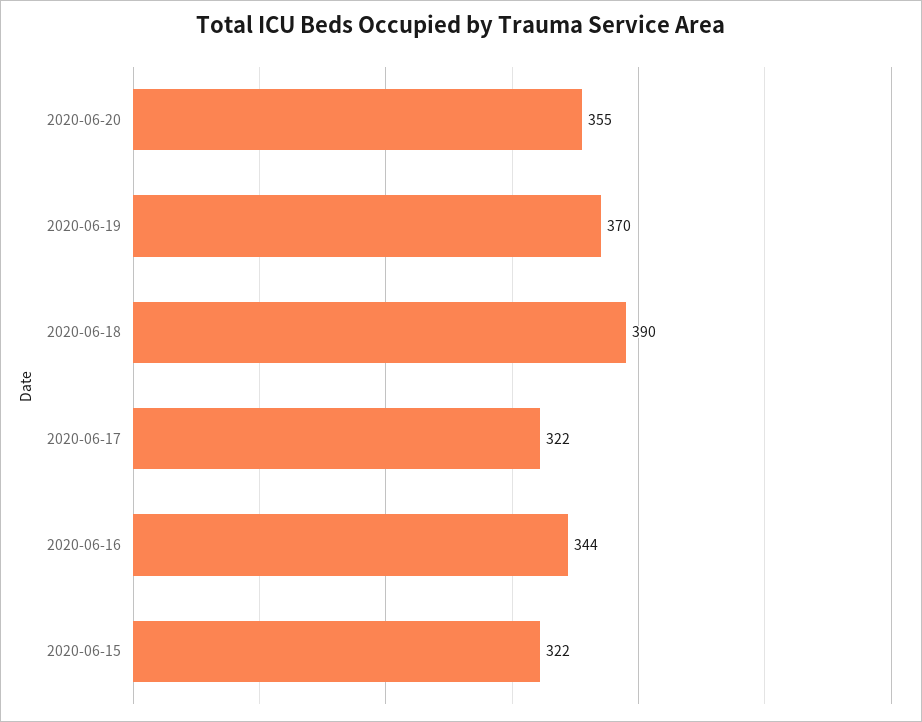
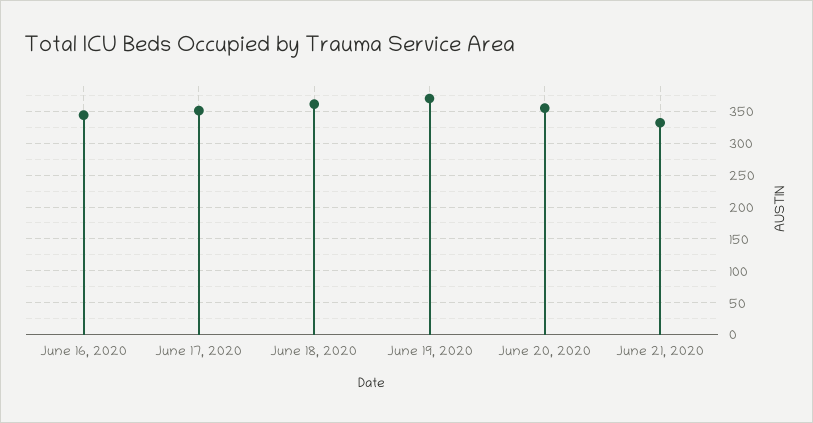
2020-06-18: 390 -> 360
2020-06-17: 322 -> 350
2020-06-15: 322 -> none
June 21, 2020: none -> 330

